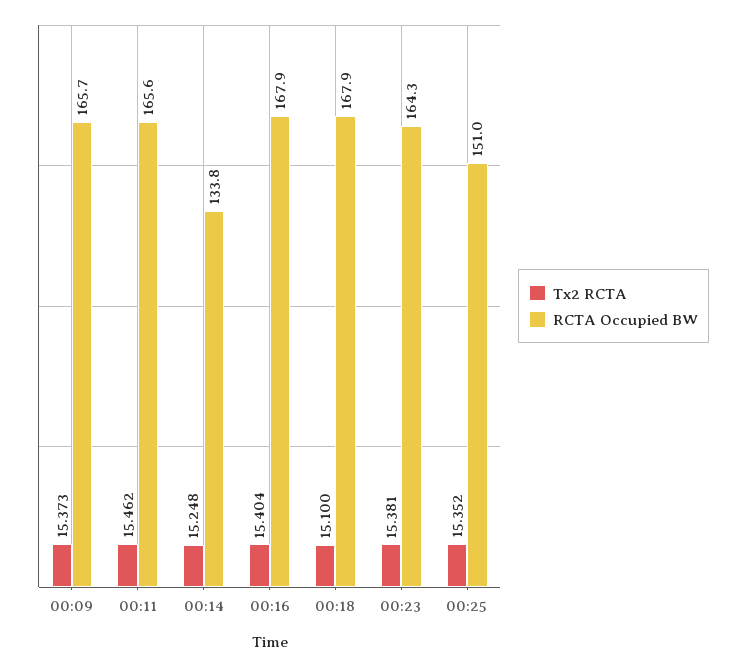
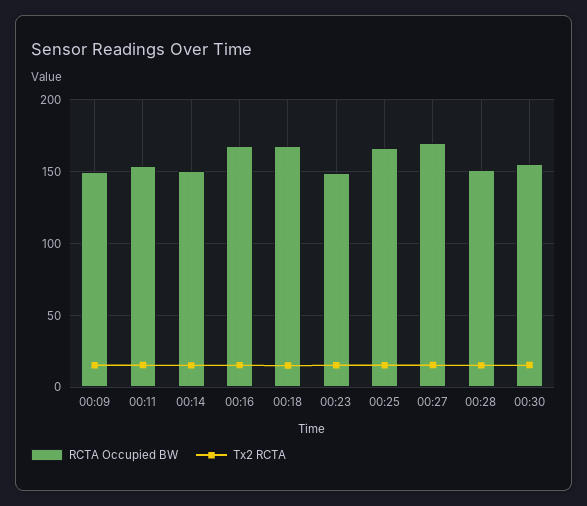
RCTA Occupied BW, 00:09: 165.7 -> 150
RCTA Occupied BW, 00:11: 165.6 -> 155
RCTA Occupied BW, 00:14: 133.8 -> 150
RCTA Occupied BW, 00:23: 164.3 -> 150
RCTA Occupied BW, 00:25: 151 -> 165
RCTA Occupied BW, 00:27: none -> 170
Tx2 RCTA, 00:27: none -> 15
RCTA Occupied BW, 00:28: none -> 150
Tx2 RCTA, 00:28: none -> 15
RCTA Occupied BW, 00:30: none -> 155
Tx2 RCTA, 00:30: none -> 15

